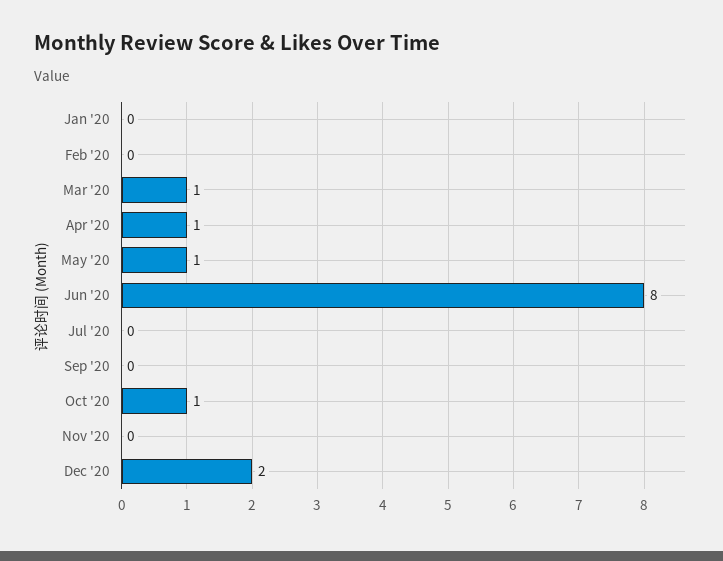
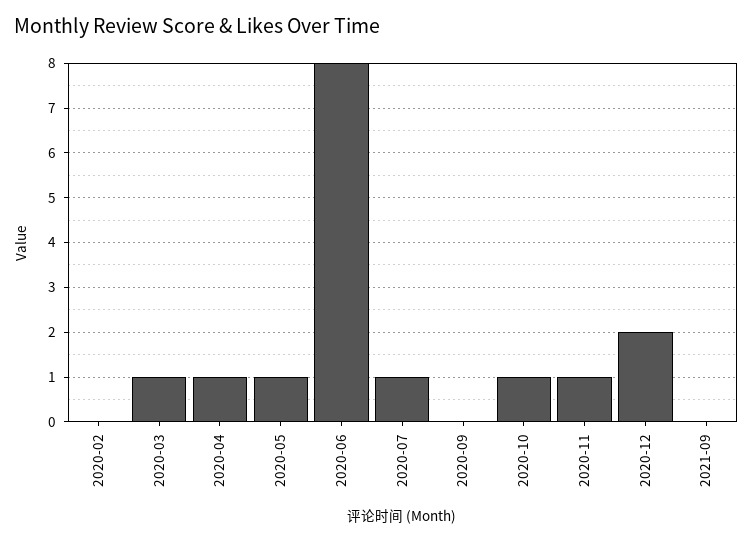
Jan '20: 0 -> none
Jul '20: 0 -> 1
Nov '20: 0 -> 1
2021-09: none -> 0

